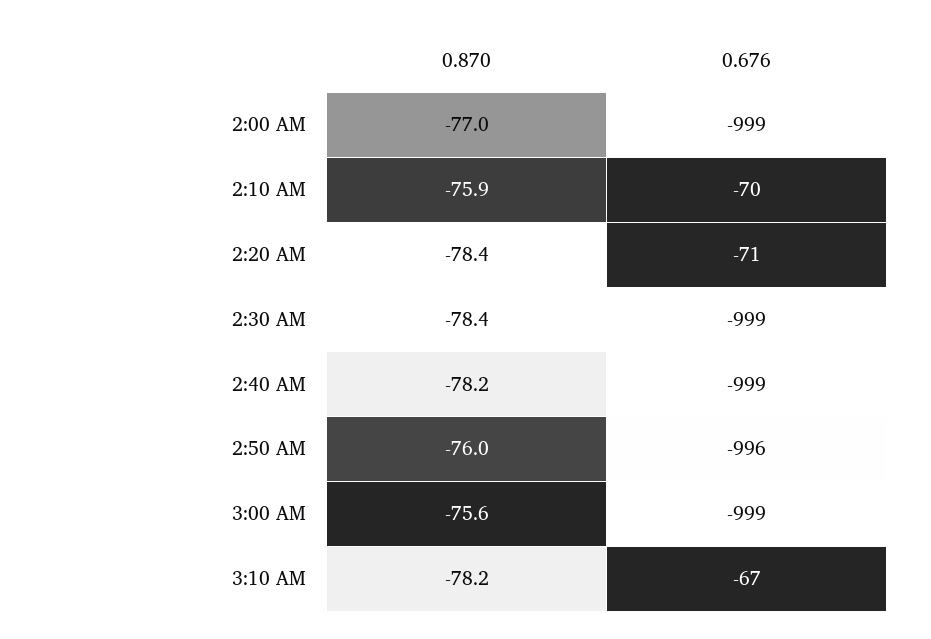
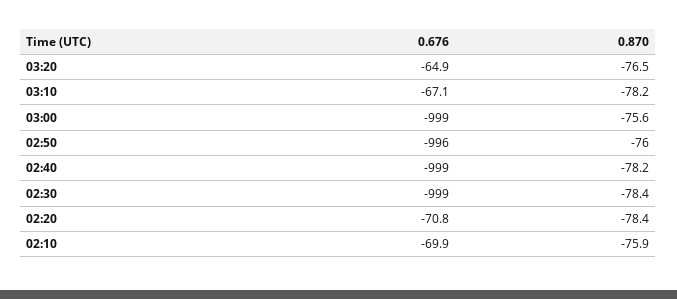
0.870, 2:00 AM: -77 -> none
0.676, 2:00 AM: -999 -> none
0.676, 03:20: none -> -64.9
0.870, 03:20: none -> -76.5

